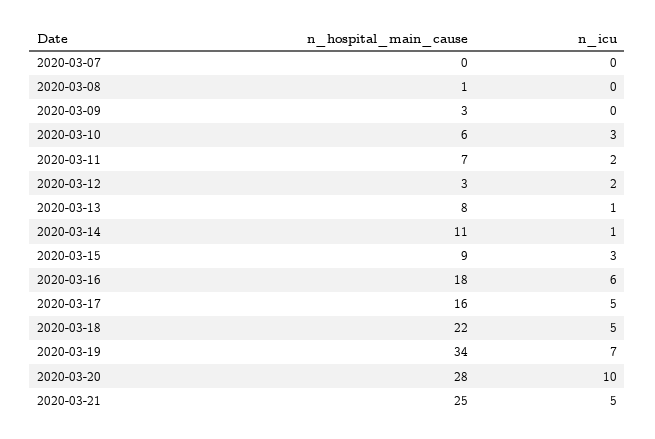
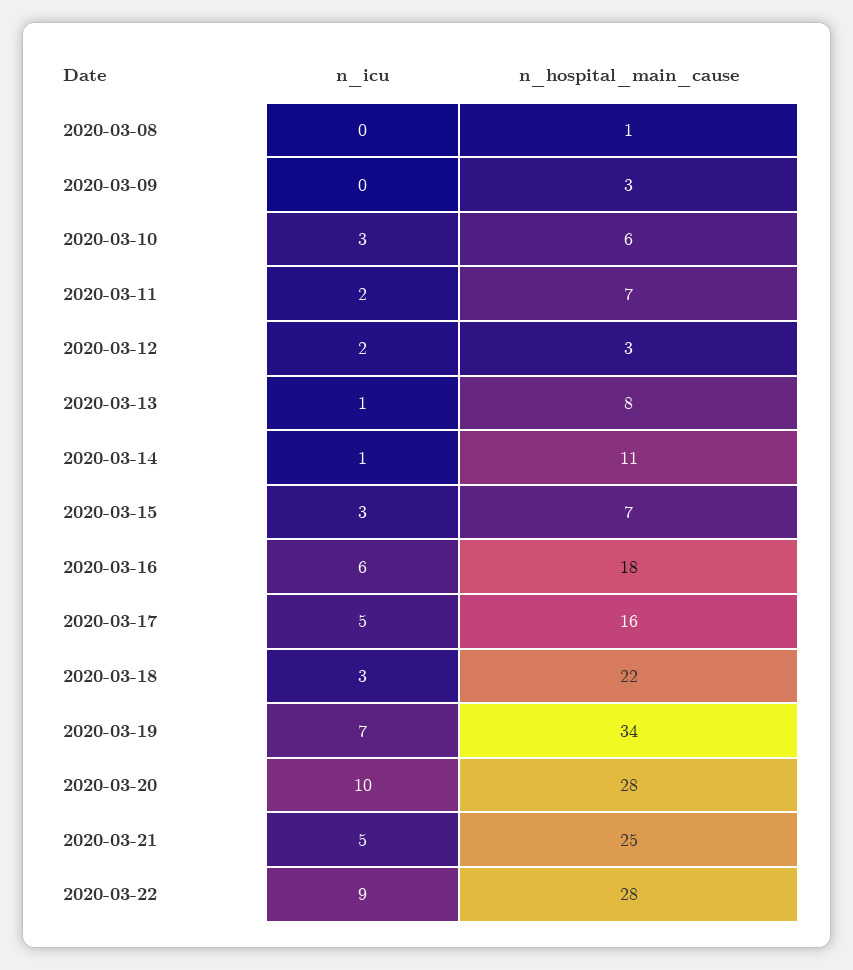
n_hospital_main_cause, 2020-03-07: 0 -> none
n_icu, 2020-03-07: 0 -> none
n_hospital_main_cause, 2020-03-15: 9 -> 7
n_icu, 2020-03-18: 5 -> 3
n_icu, 2020-03-22: none -> 9
n_hospital_main_cause, 2020-03-22: none -> 28

